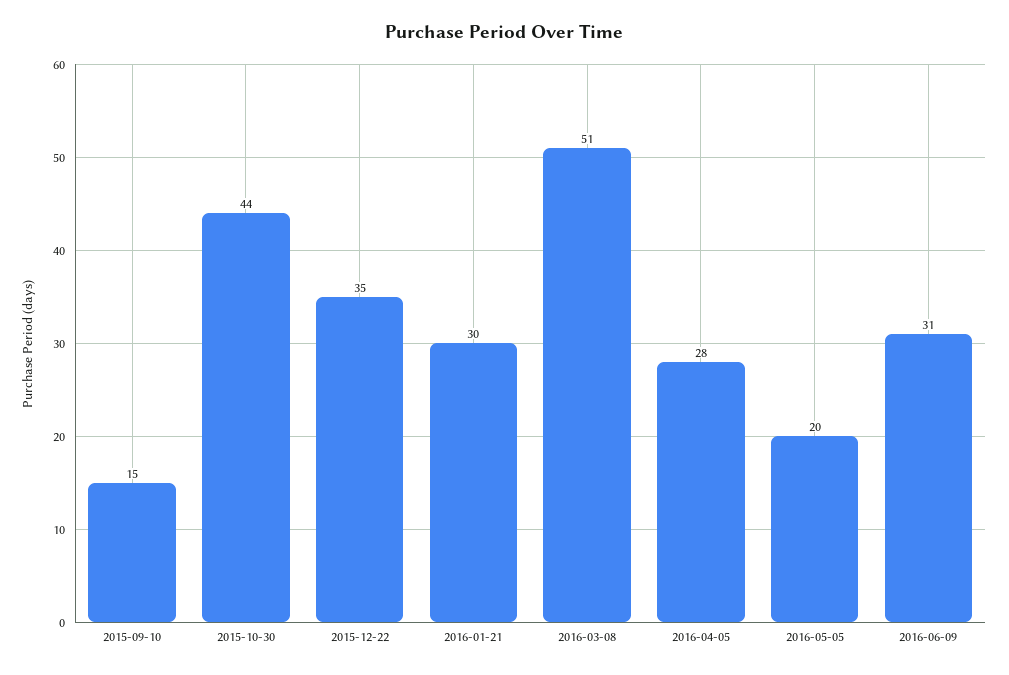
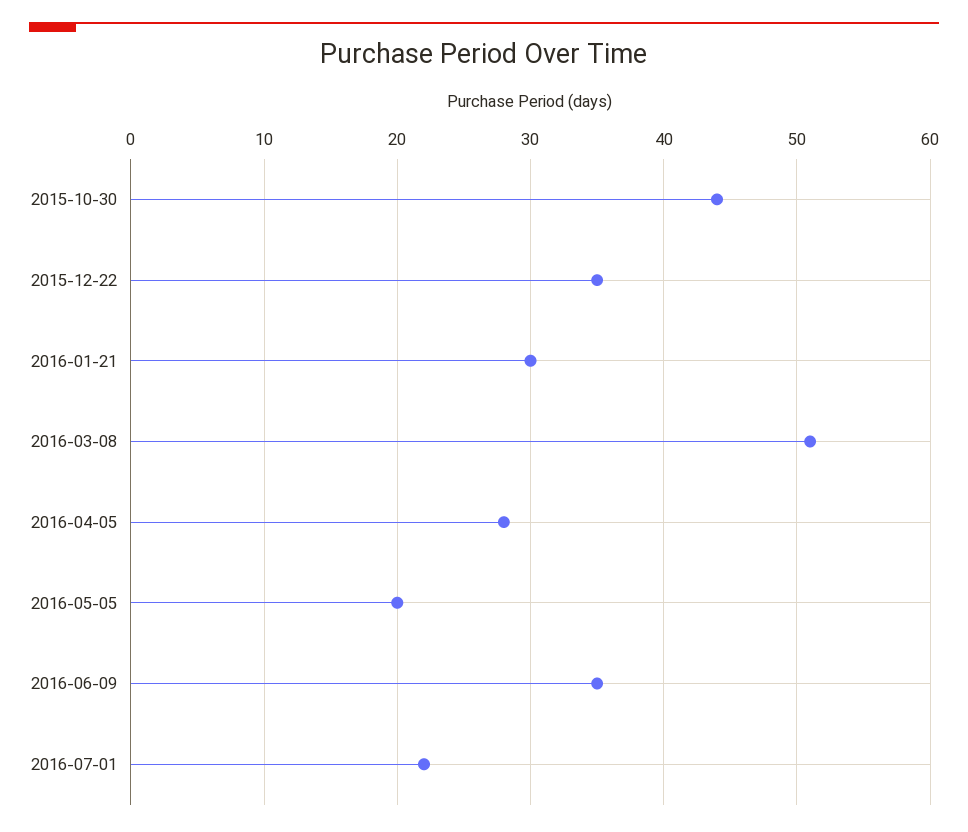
2015-09-10: 15 -> none
2016-06-09: 31 -> 35
2016-07-01: none -> 22

